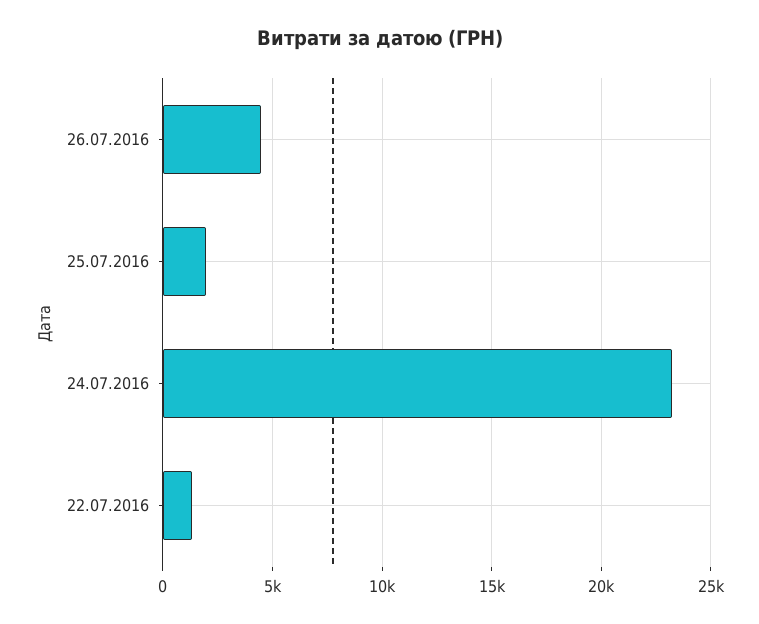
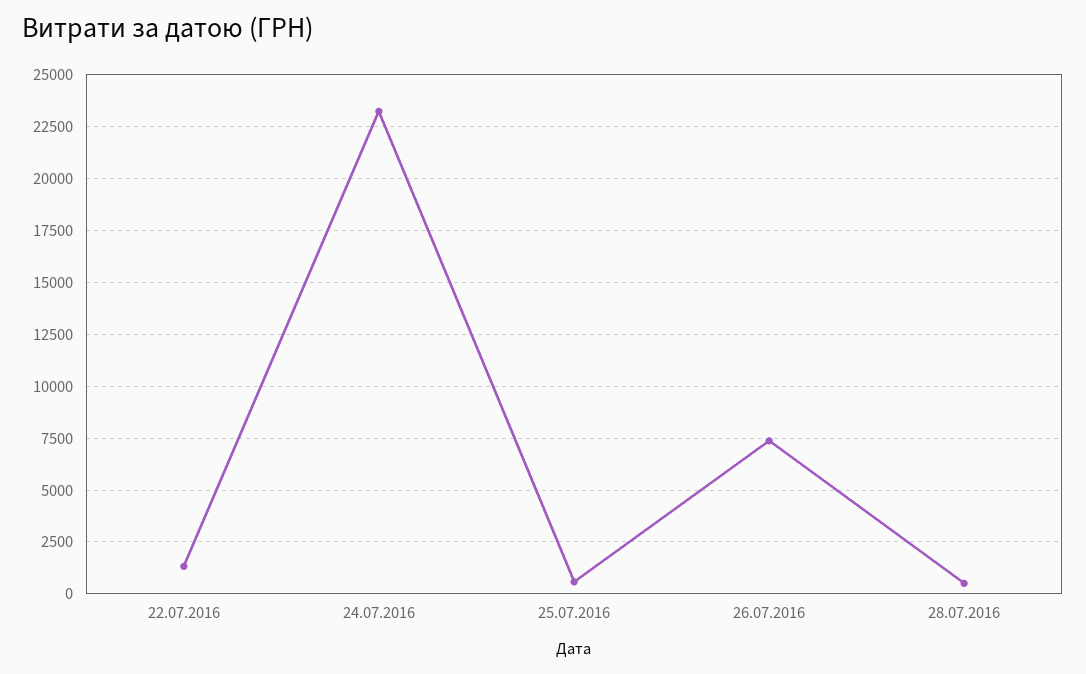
26.07.2016: 4500 -> 7500
25.07.2016: 2000 -> 500
28.07.2016: none -> 500

